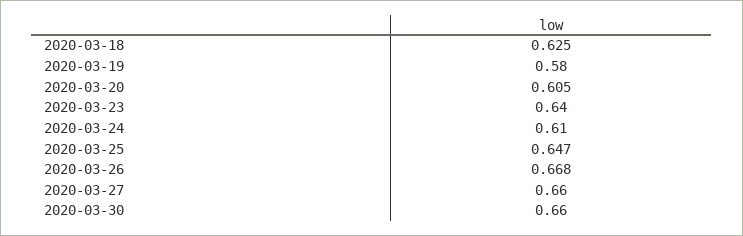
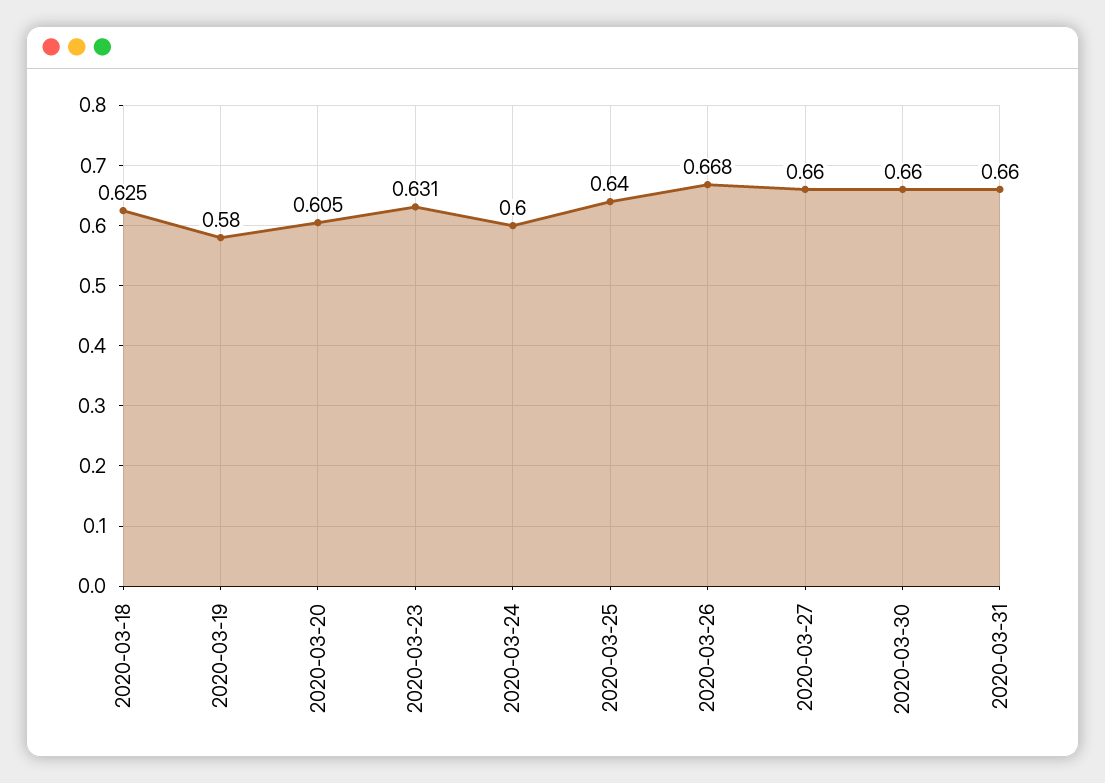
2020-03-23: 0.64 -> 0.631
2020-03-24: 0.61 -> 0.6
2020-03-25: 0.647 -> 0.64
2020-03-31: none -> 0.66

